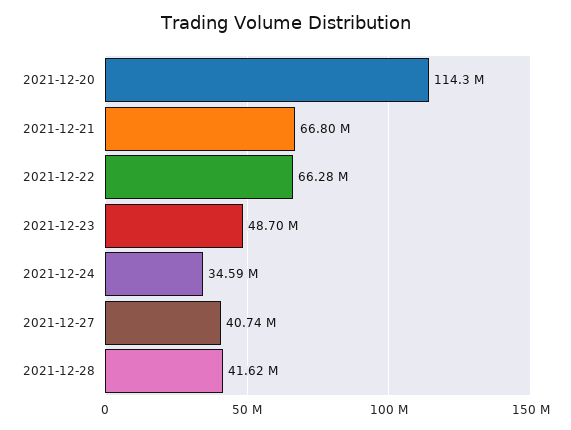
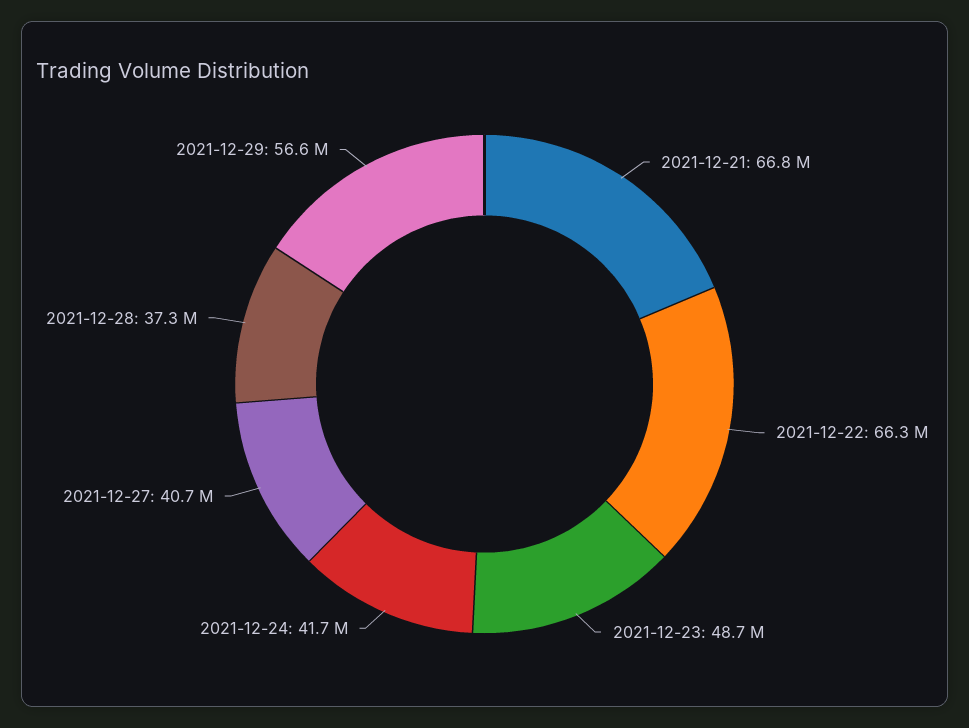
2021-12-20: 114300000 -> none
2021-12-24: 34590000 -> 41700000
2021-12-28: 41620000 -> 37300000
2021-12-29: none -> 56600000

